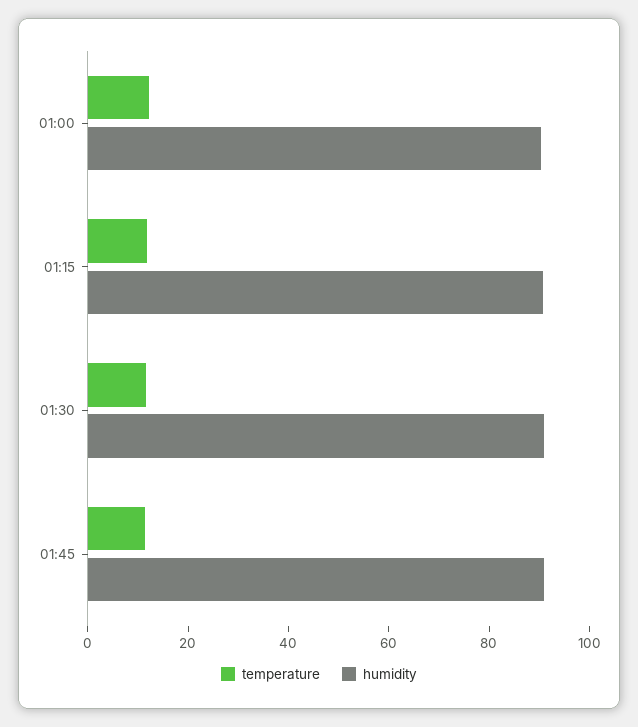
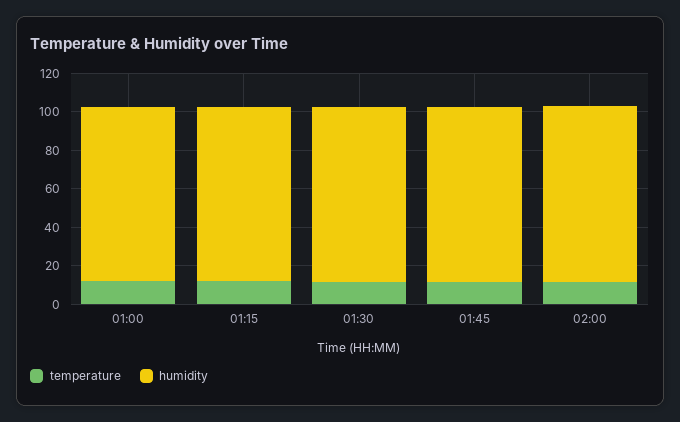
temperature, 02:00: none -> 10
humidity, 02:00: none -> 90

